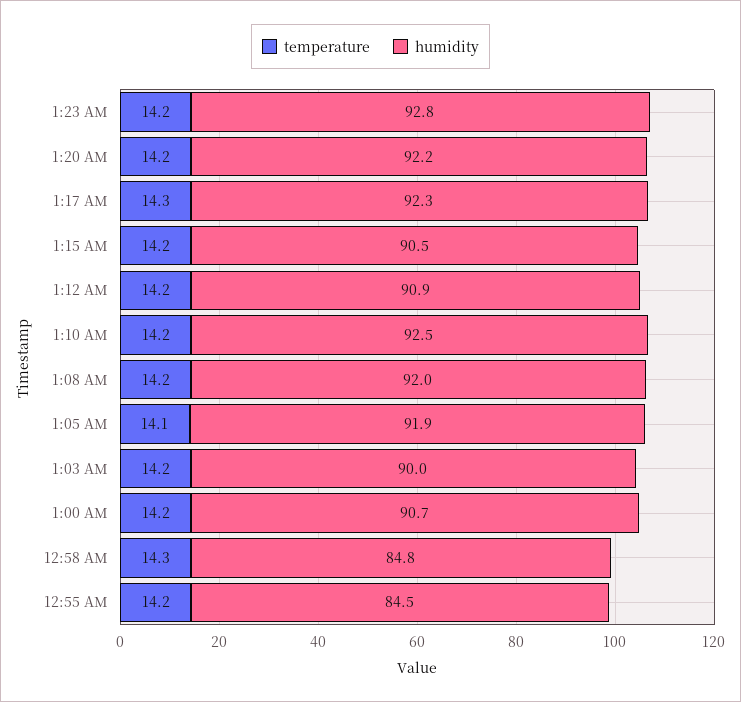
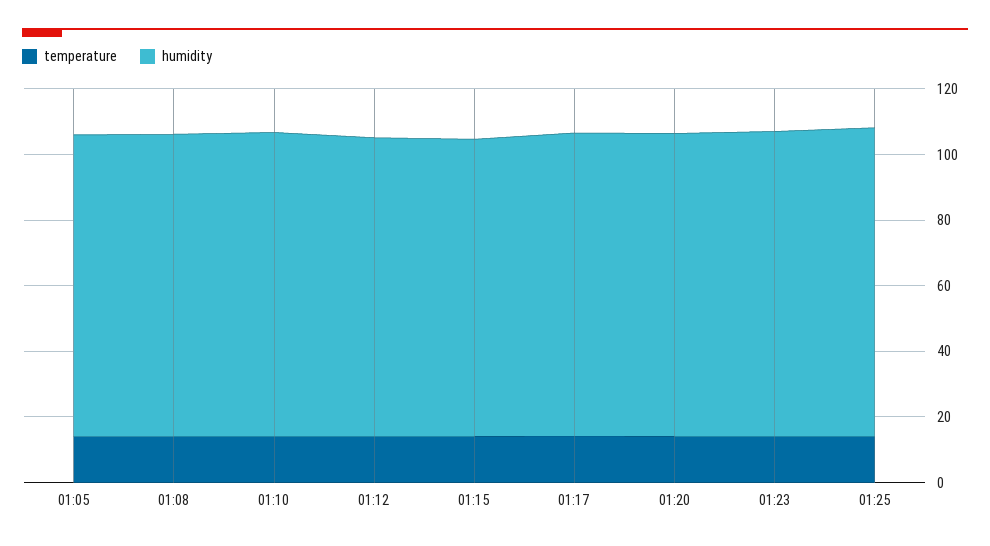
temperature, 1:03 AM: 14.2 -> none
humidity, 1:03 AM: 90 -> none
temperature, 1:00 AM: 14.2 -> none
humidity, 1:00 AM: 90.7 -> none
temperature, 12:58 AM: 14.3 -> none
humidity, 12:58 AM: 84.8 -> none
temperature, 12:55 AM: 14.2 -> none
humidity, 12:55 AM: 84.5 -> none
temperature, 01:25: none -> 15
humidity, 01:25: none -> 95

